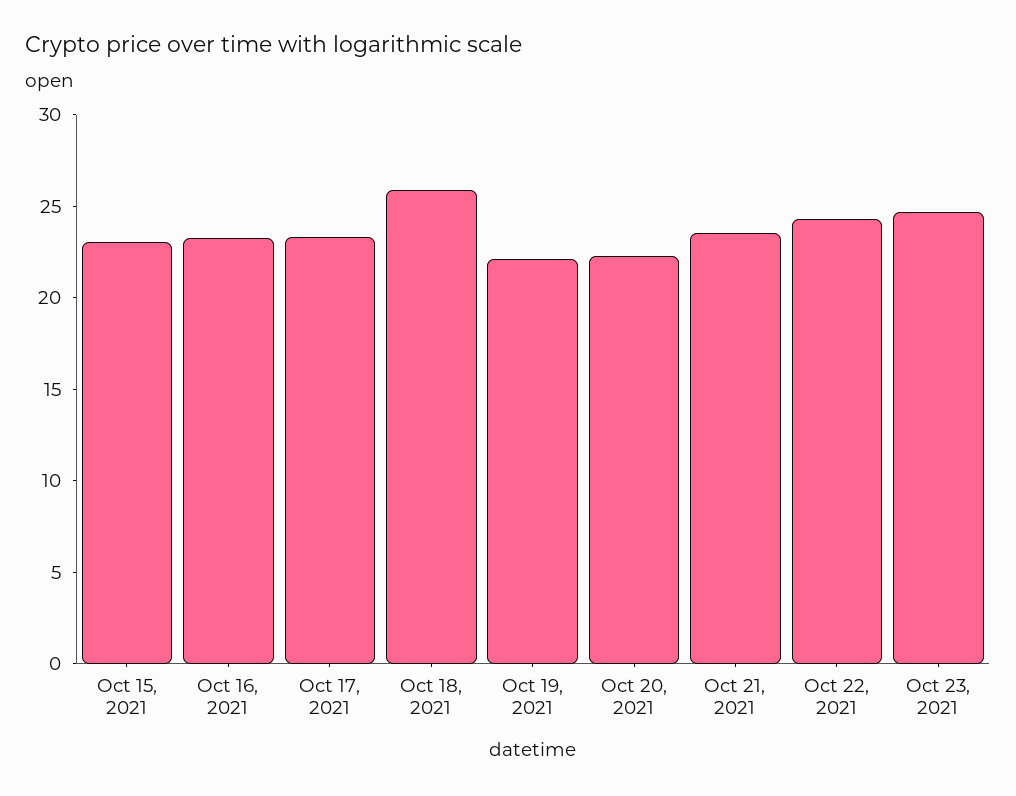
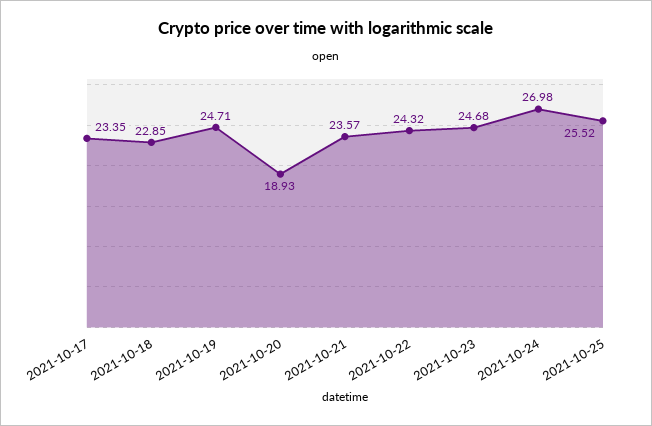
Oct 15, 2021: 23 -> none
Oct 16, 2021: 23 -> none
Oct 18, 2021: 26 -> 22.85
Oct 19, 2021: 22 -> 24.71
Oct 20, 2021: 22 -> 18.93
2021-10-24: none -> 26.98
2021-10-25: none -> 25.52

